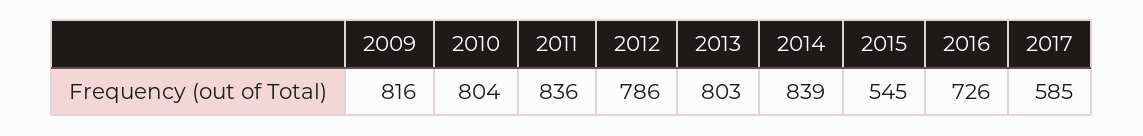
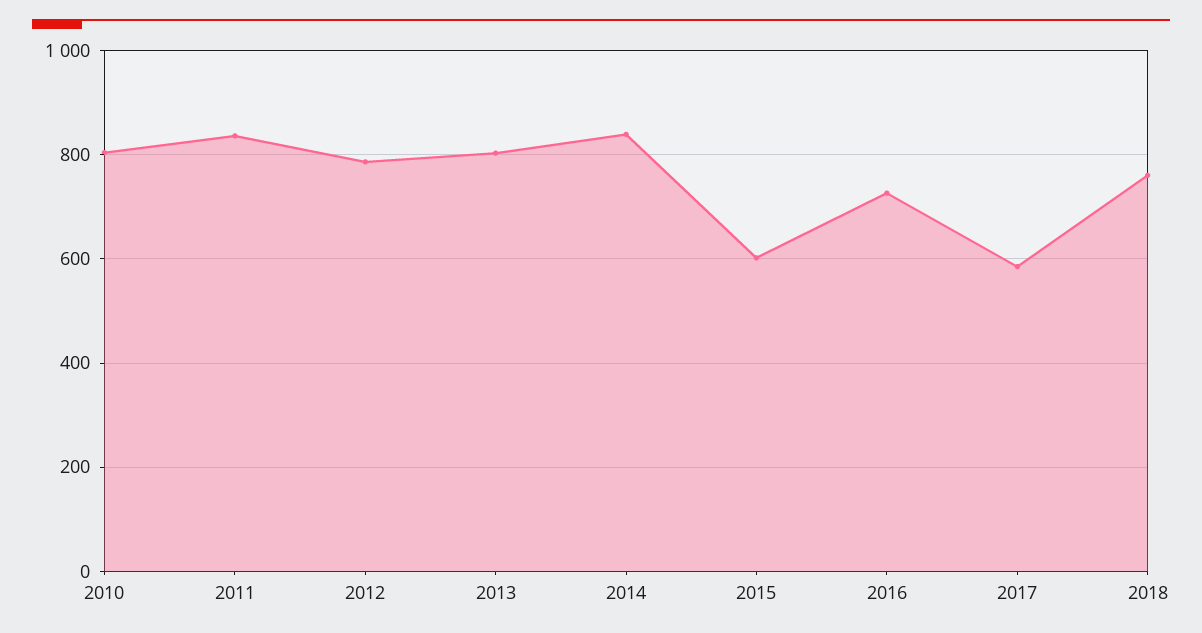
2009: 816 -> none
2015: 545 -> 600
2018: none -> 760

